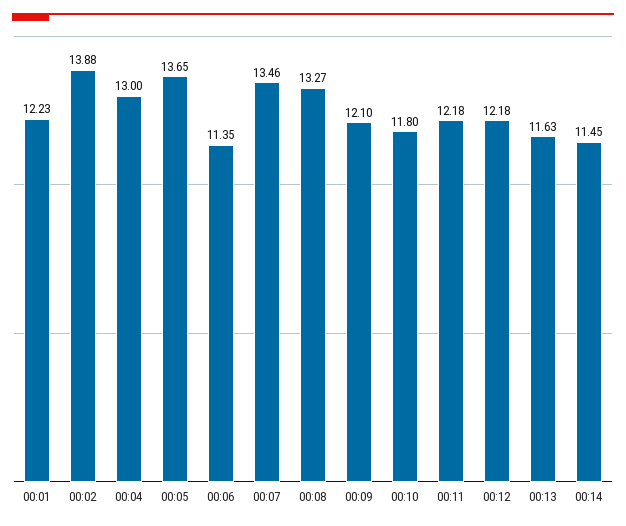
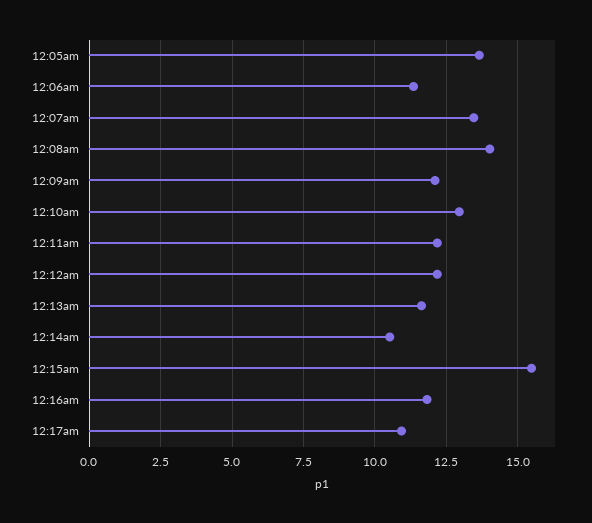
00:01: 12.23 -> none
00:02: 13.88 -> none
00:04: 13 -> none
00:08: 13.27 -> 14
00:10: 11.8 -> 13
00:14: 11.45 -> 10.5
12:15am: none -> 15.5
12:16am: none -> 11.75
12:17am: none -> 11

